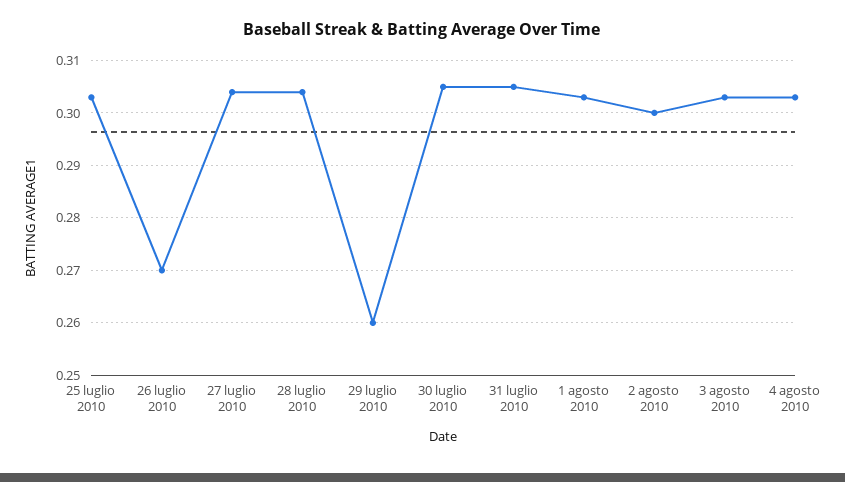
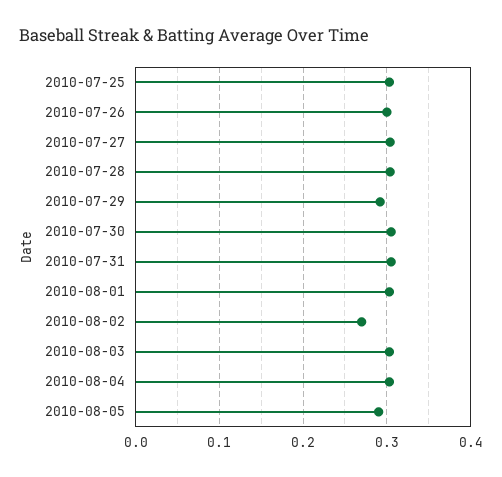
26 luglio 2010: 0.27 -> 0.3
29 luglio 2010: 0.26 -> 0.29
2 agosto 2010: 0.3 -> 0.27
2010-08-05: none -> 0.29

